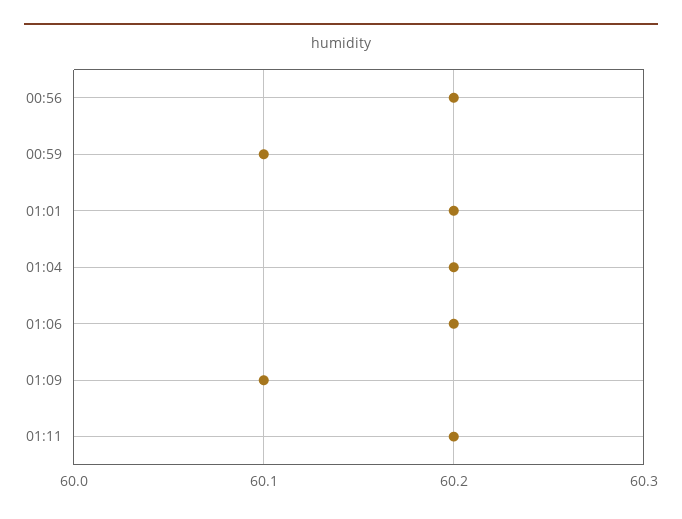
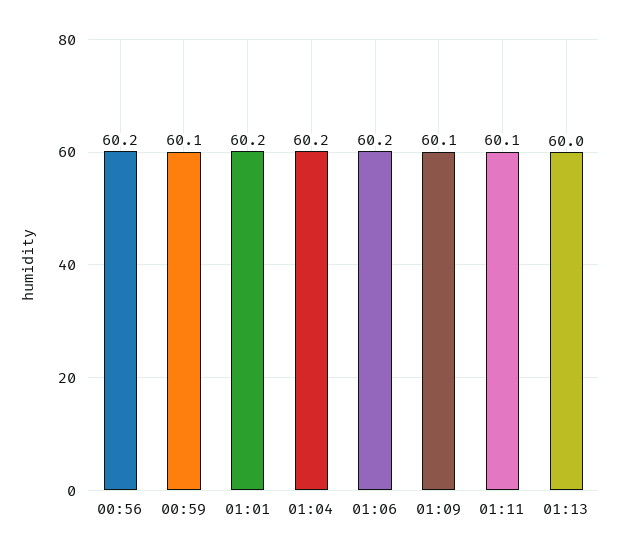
01:11: 60.2 -> 60.1
01:13: none -> 60

